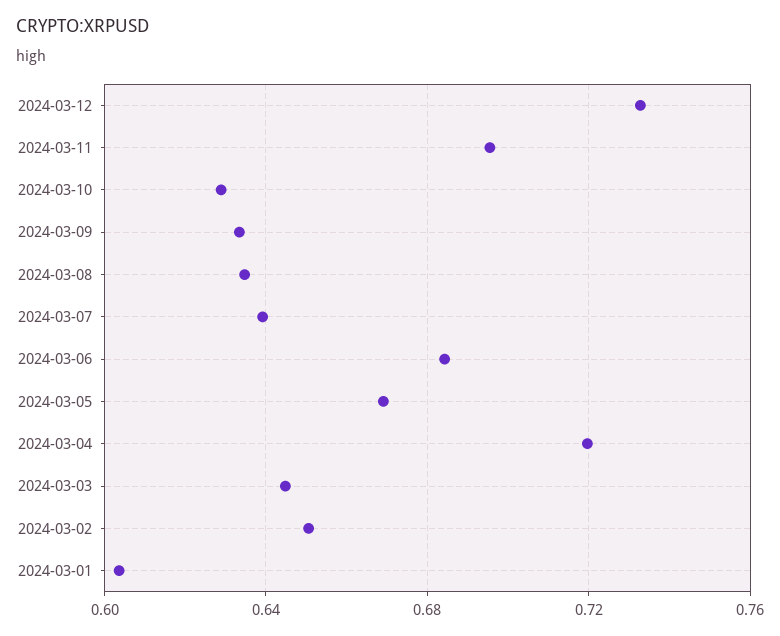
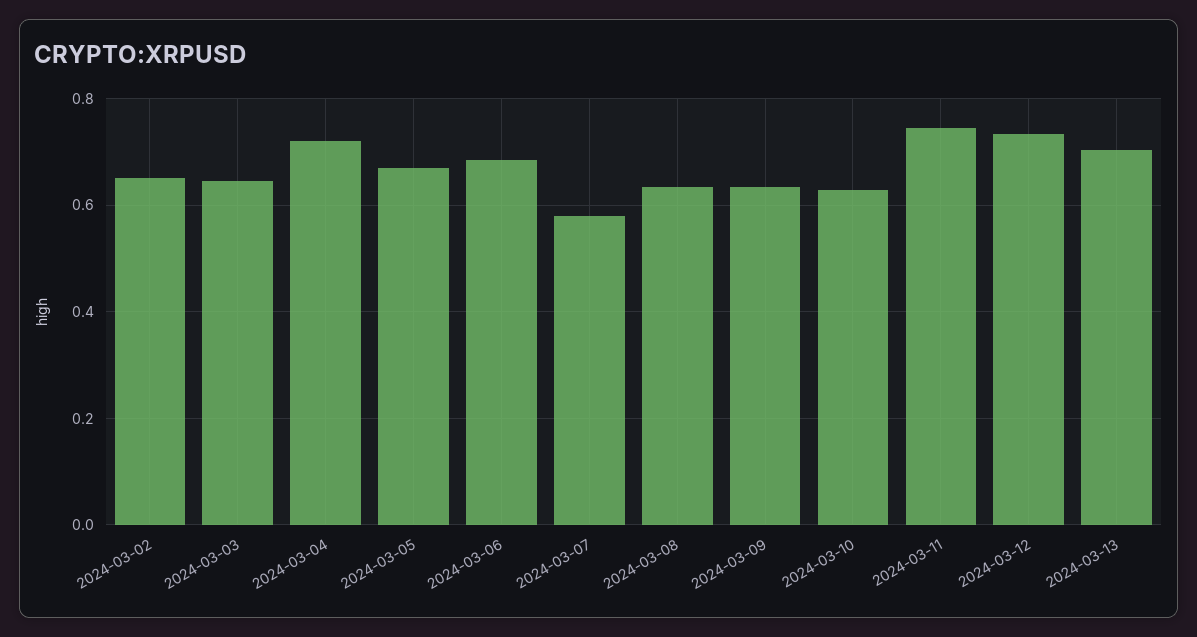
2024-03-11: 0.695 -> 0.74
2024-03-07: 0.64 -> 0.58
2024-03-01: 0.605 -> none
2024-03-13: none -> 0.7

